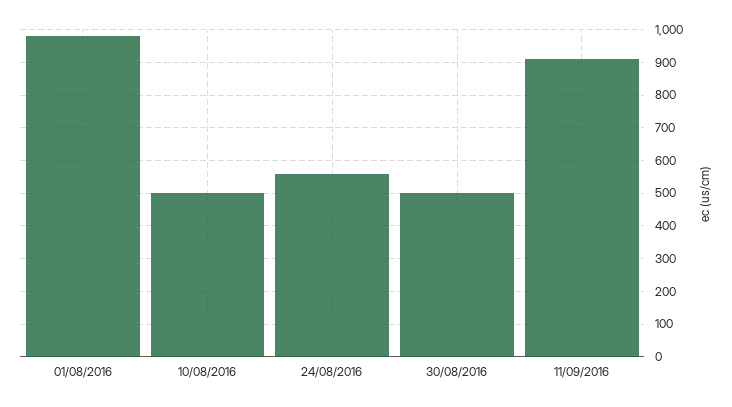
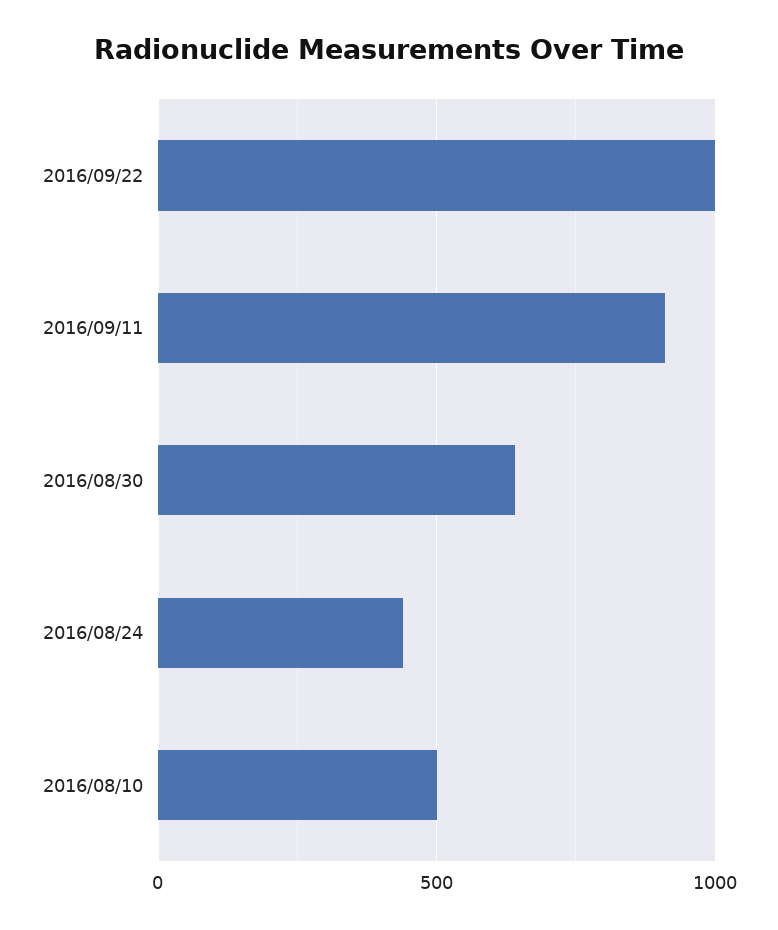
01/08/2016: 980 -> none
24/08/2016: 560 -> 450
30/08/2016: 500 -> 650
2016/09/22: none -> 1000

